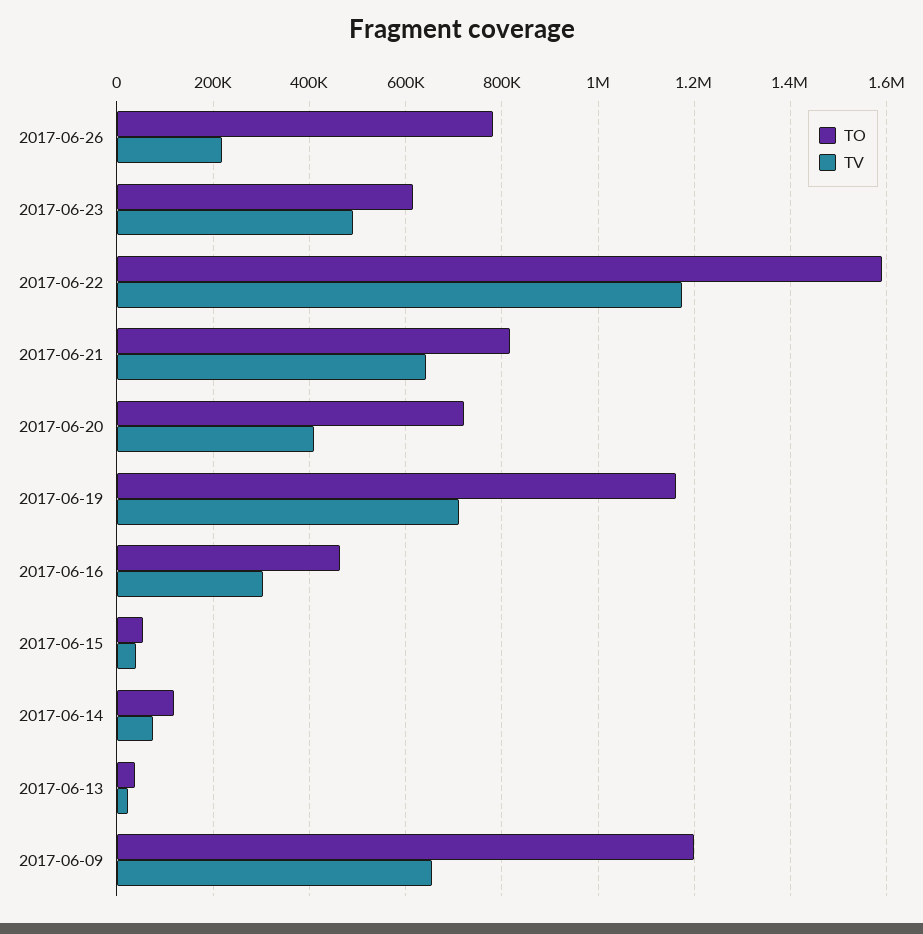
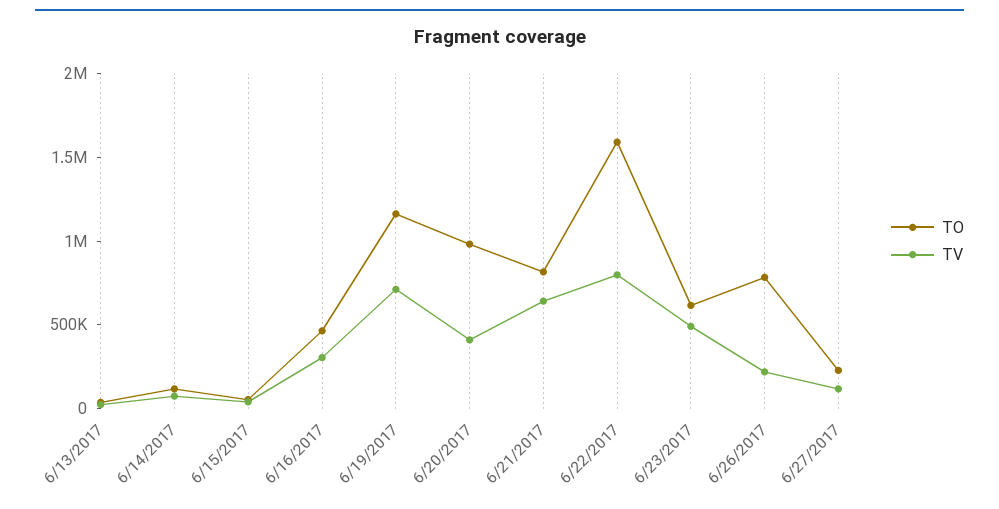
TV, 2017-06-22: 1180000 -> 800000
TO, 2017-06-20: 720000 -> 1000000
TO, 2017-06-09: 1200000 -> none
TV, 2017-06-09: 660000 -> none
TO, 6/27/2017: none -> 200000
TV, 6/27/2017: none -> 100000

